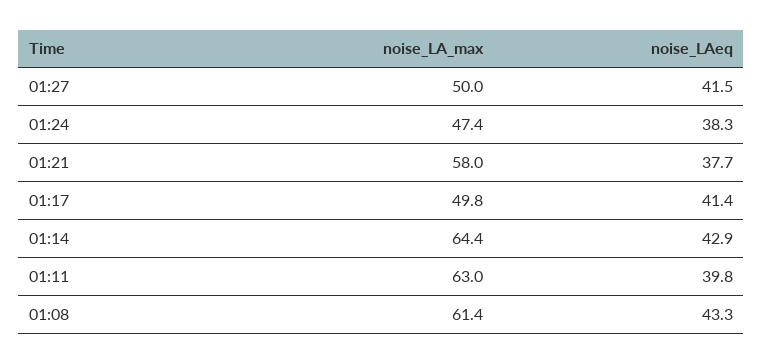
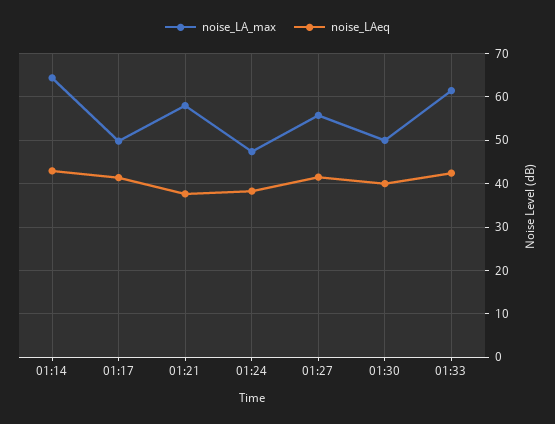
noise_LA_max, 01:27: 50 -> 56
noise_LA_max, 01:11: 63 -> none
noise_LAeq, 01:11: 39.8 -> none
noise_LA_max, 01:08: 61.4 -> none
noise_LAeq, 01:08: 43.3 -> none
noise_LA_max, 01:30: none -> 50
noise_LAeq, 01:30: none -> 40
noise_LA_max, 01:33: none -> 62
noise_LAeq, 01:33: none -> 42

